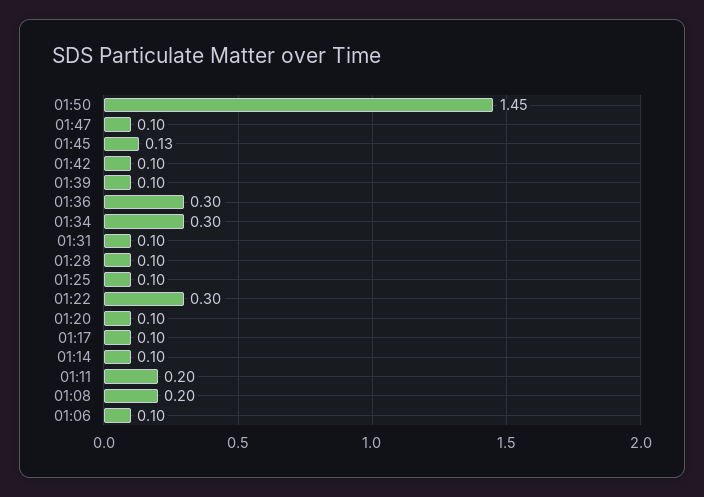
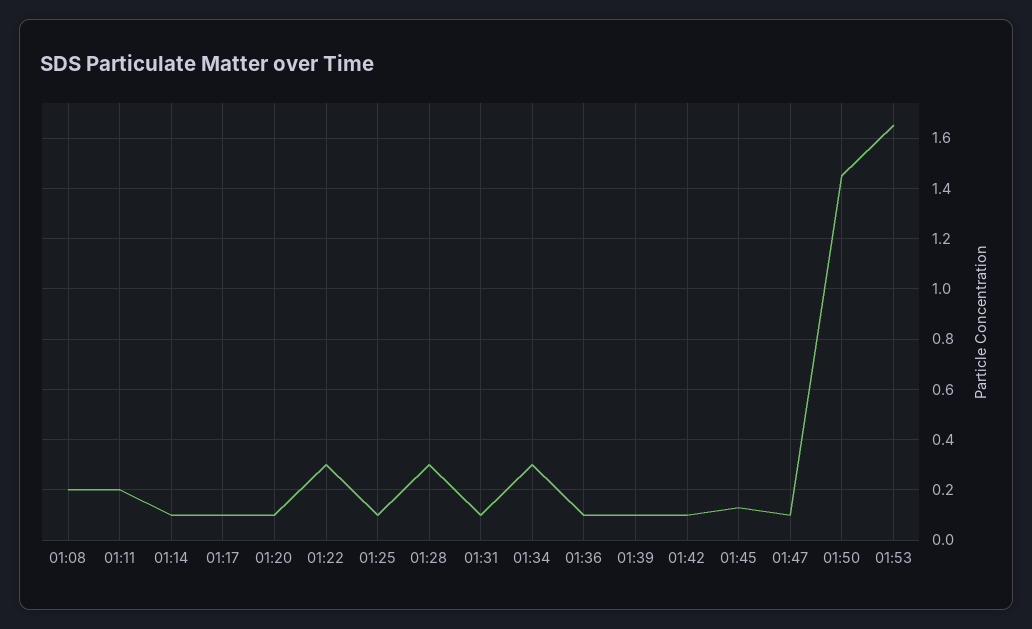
01:36: 0.3 -> 0.1
01:28: 0.1 -> 0.3
01:06: 0.1 -> none
01:53: none -> 1.65

